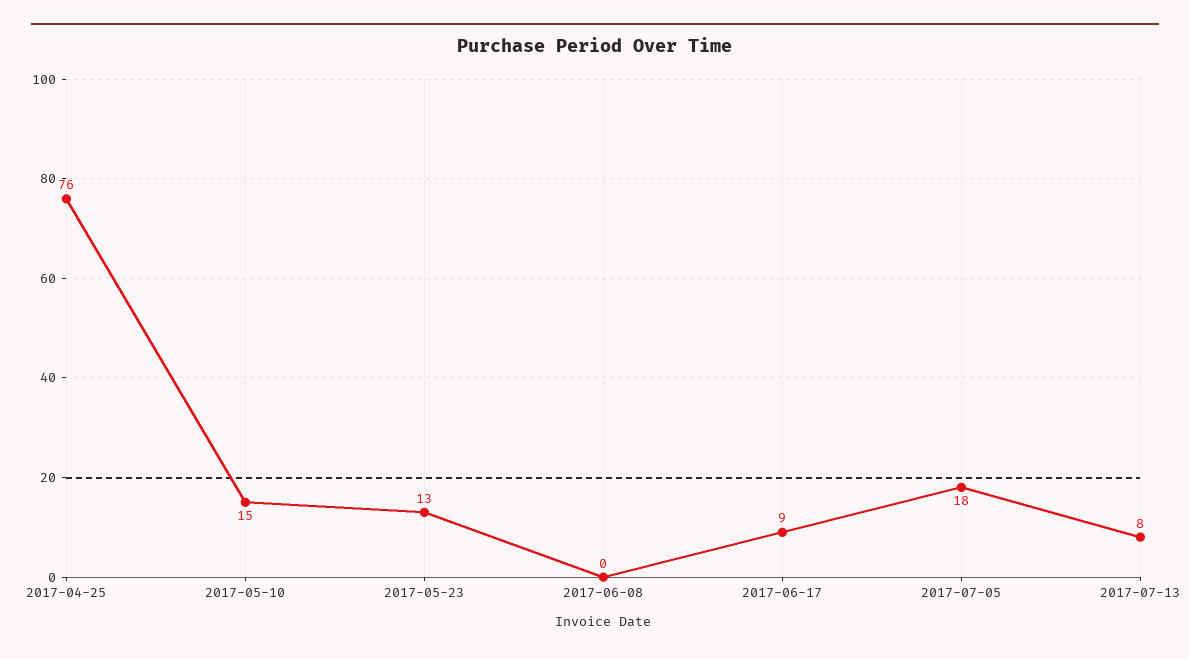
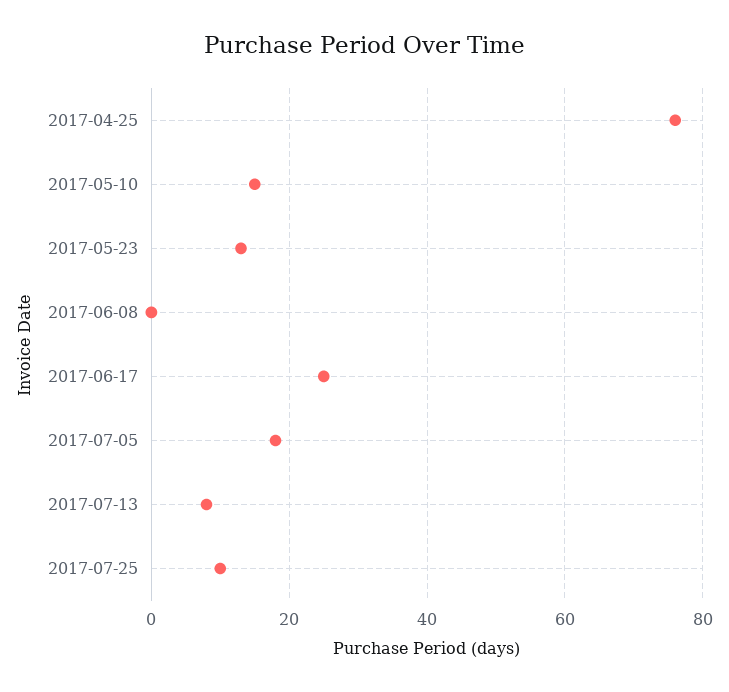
2017-06-17: 9 -> 25
2017-07-25: none -> 10

